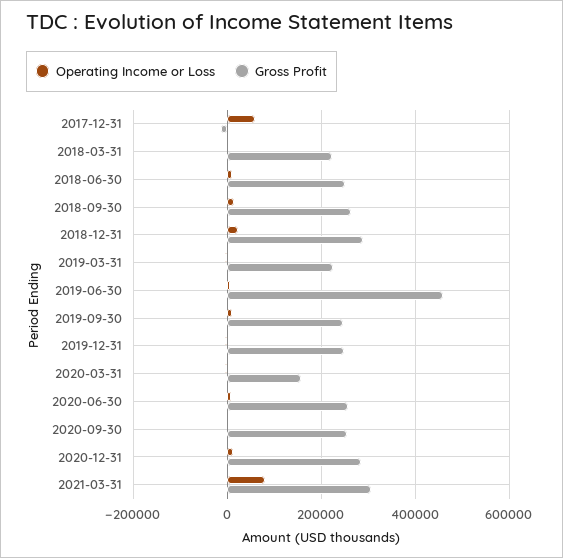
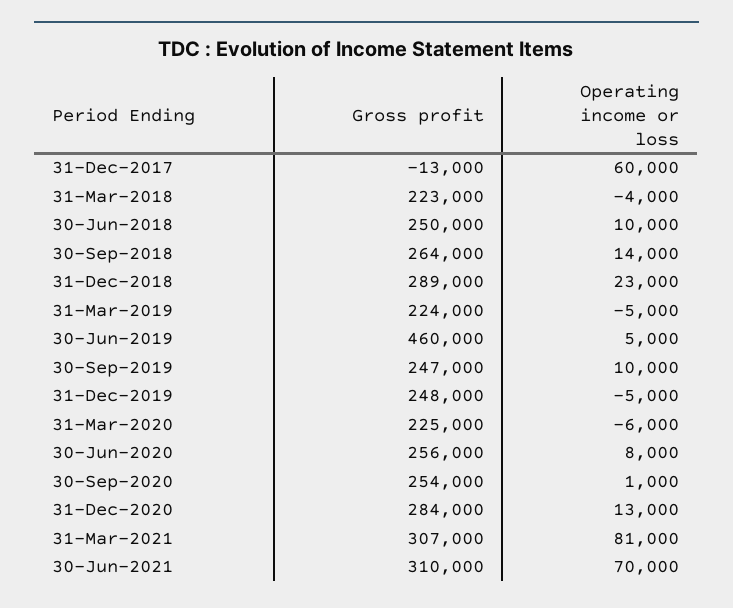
Gross Profit, 2020-03-31: 160000 -> 225000
Gross Profit, 30-Jun-2021: none -> 310000
Operating Income or Loss, 30-Jun-2021: none -> 70000

